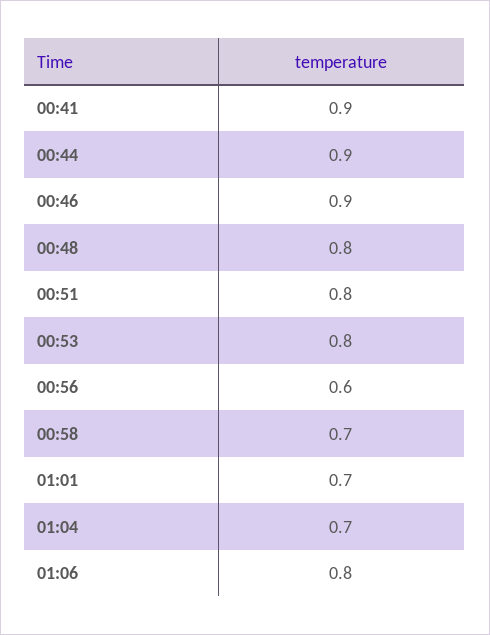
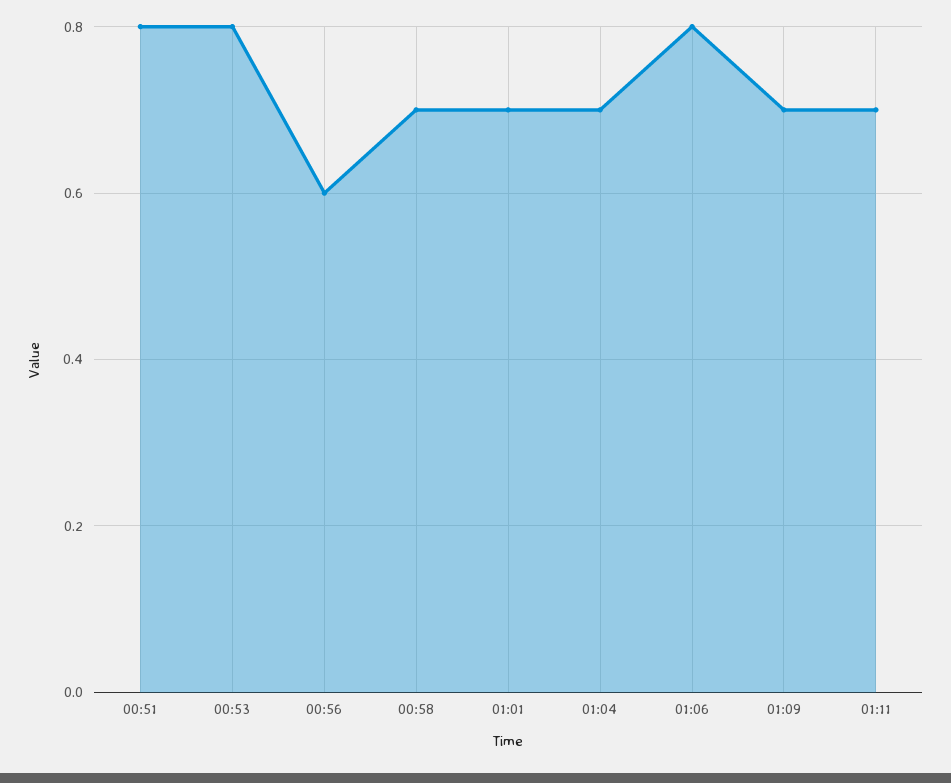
00:41: 0.9 -> none
00:44: 0.9 -> none
00:46: 0.9 -> none
00:48: 0.8 -> none
01:09: none -> 0.7
01:11: none -> 0.7

